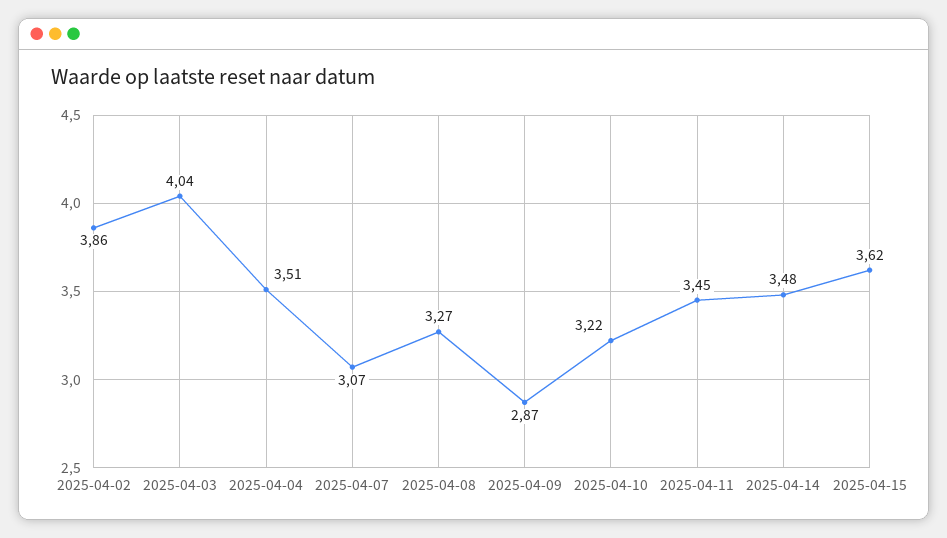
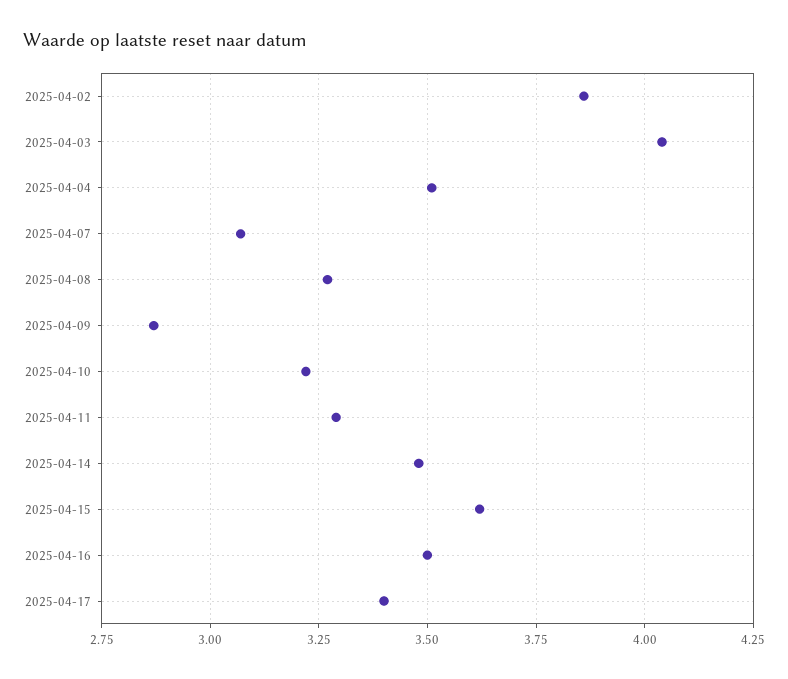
2025-04-11: 3.45 -> 3.3
2025-04-16: none -> 3.5
2025-04-17: none -> 3.4

